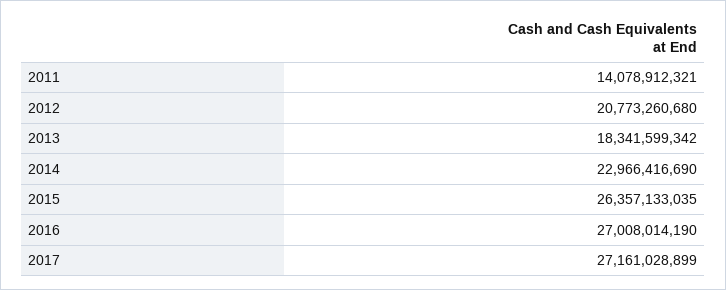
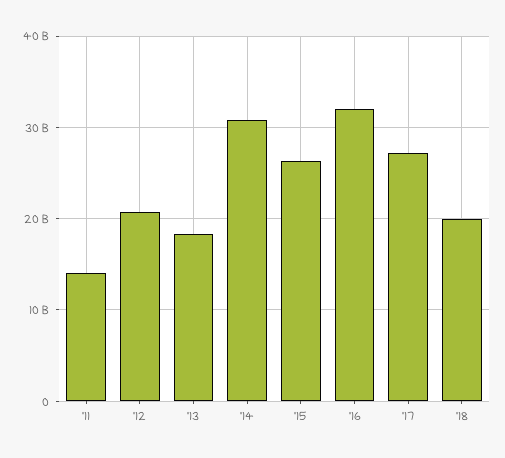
2014: 22966416690 -> 31000000000
2016: 27008014190 -> 32000000000
'18: none -> 20000000000

